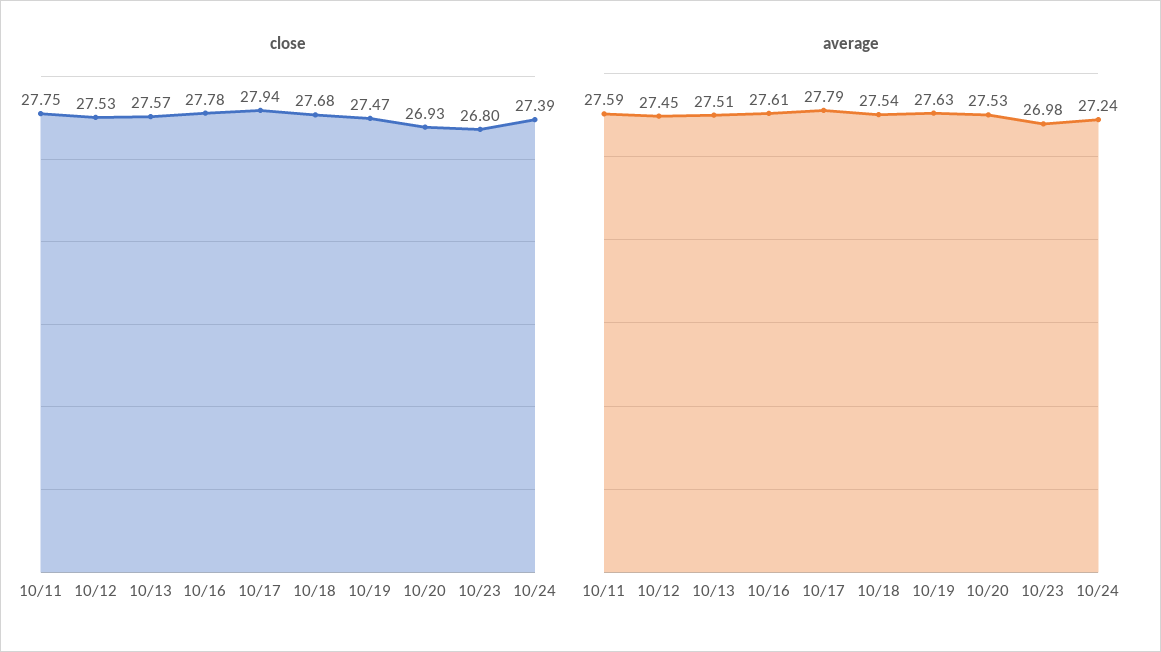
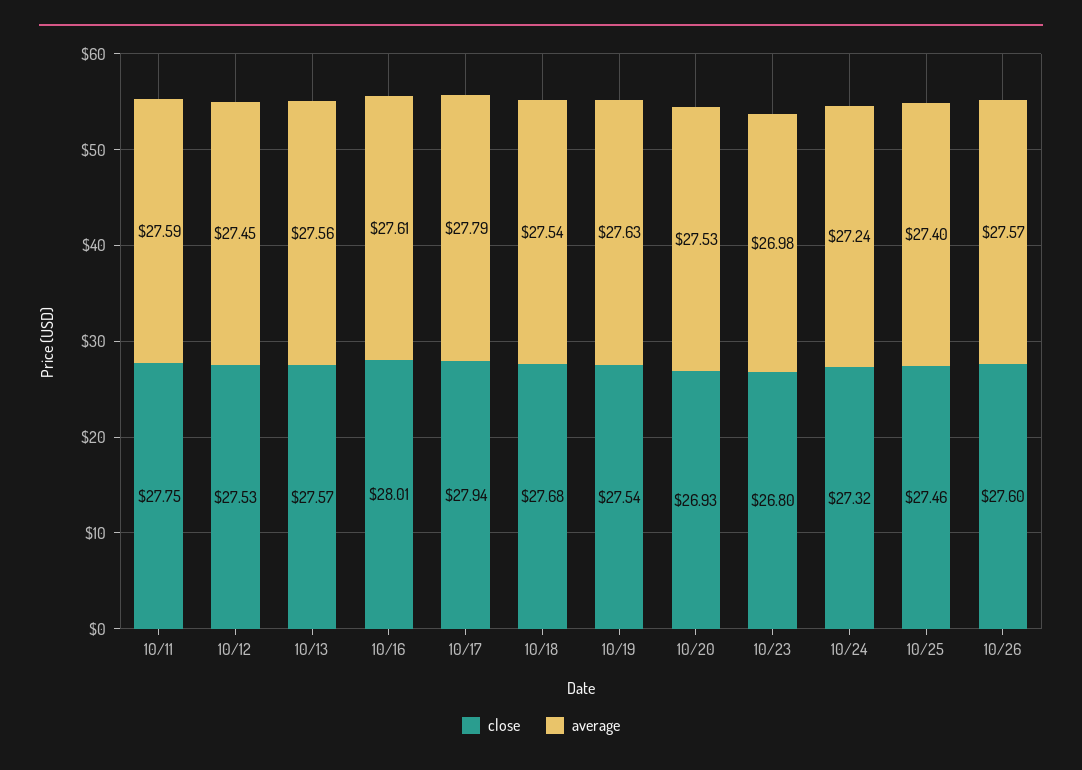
close, 10/16: 27.78 -> 28.01
close, 10/19: 27.47 -> 27.54
close, 10/24: 27.39 -> 27.32
average, 10/13: 27.51 -> 27.56
close, 10/25: none -> 27.46
average, 10/25: none -> 27.4
close, 10/26: none -> 27.6
average, 10/26: none -> 27.57

